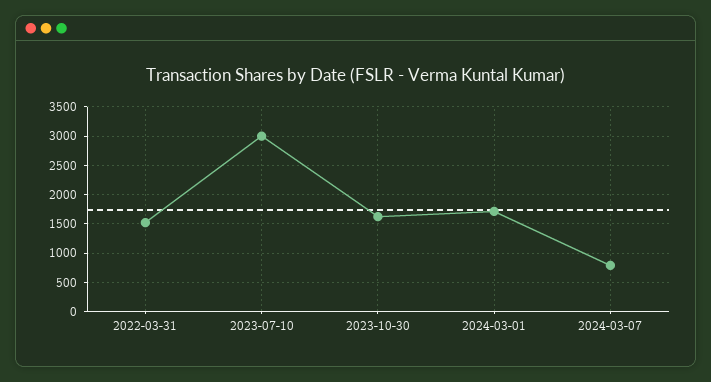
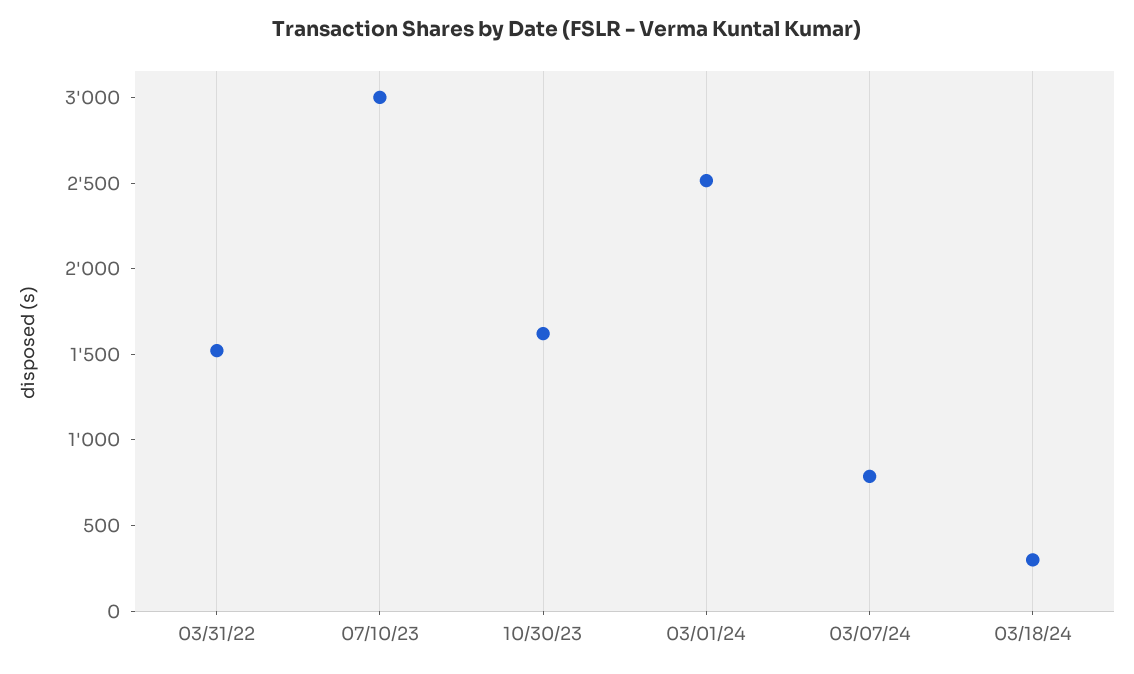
2024-03-01: 1750 -> 2500
03/18/24: none -> 300

